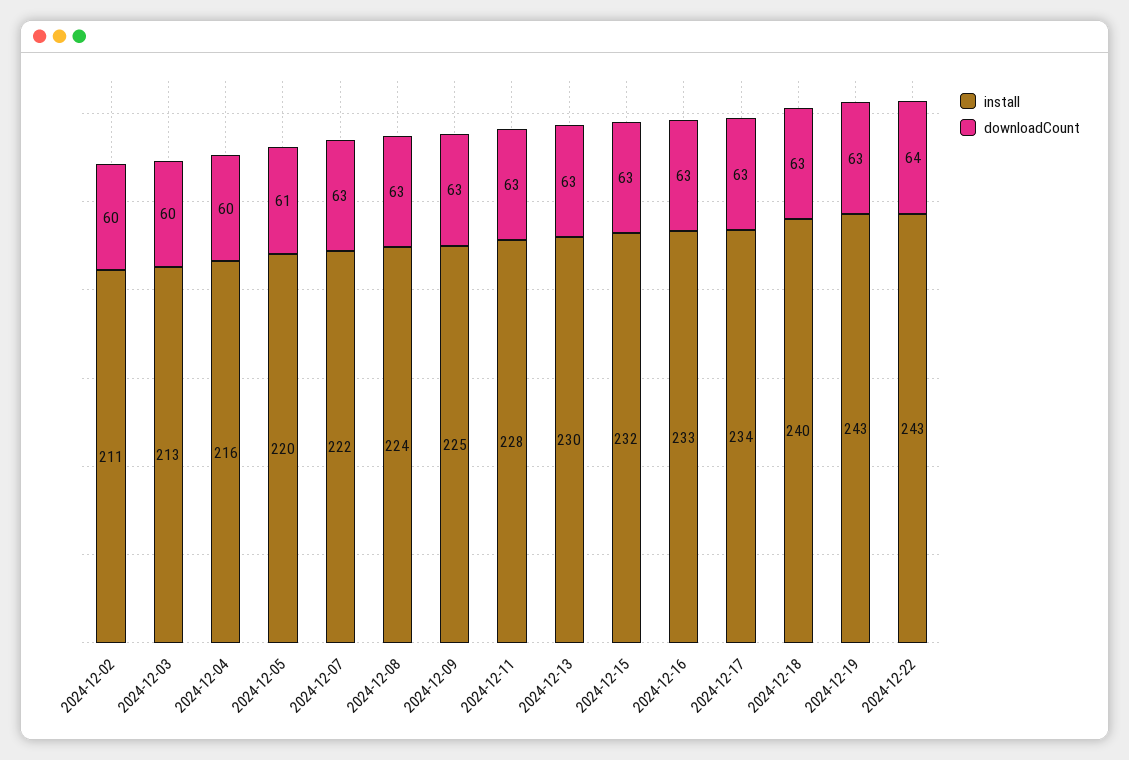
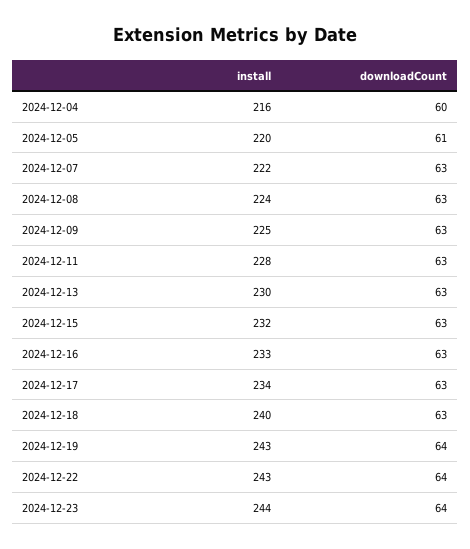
install, 2024-12-02: 211 -> none
downloadCount, 2024-12-02: 60 -> none
install, 2024-12-03: 213 -> none
downloadCount, 2024-12-03: 60 -> none
downloadCount, 2024-12-19: 63 -> 64
install, 2024-12-23: none -> 244
downloadCount, 2024-12-23: none -> 64

